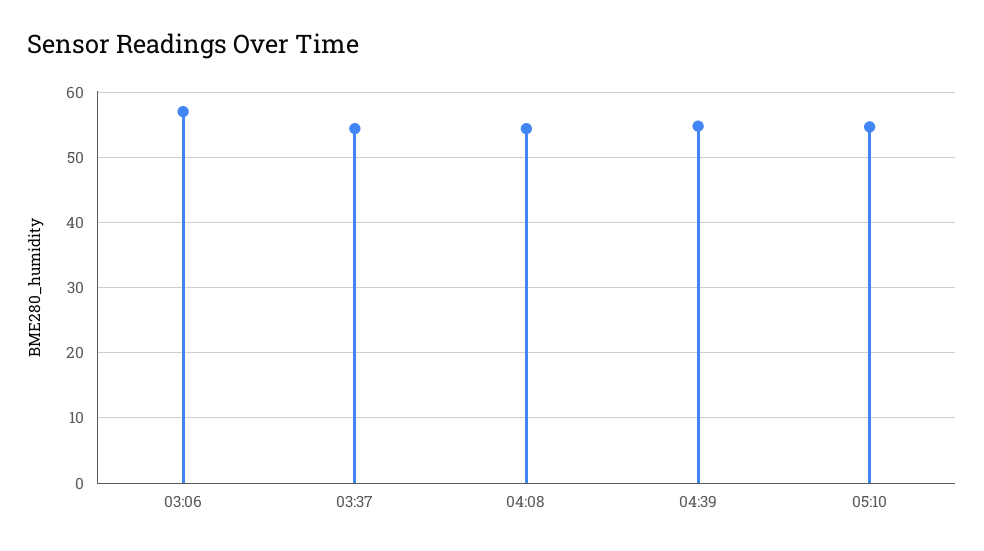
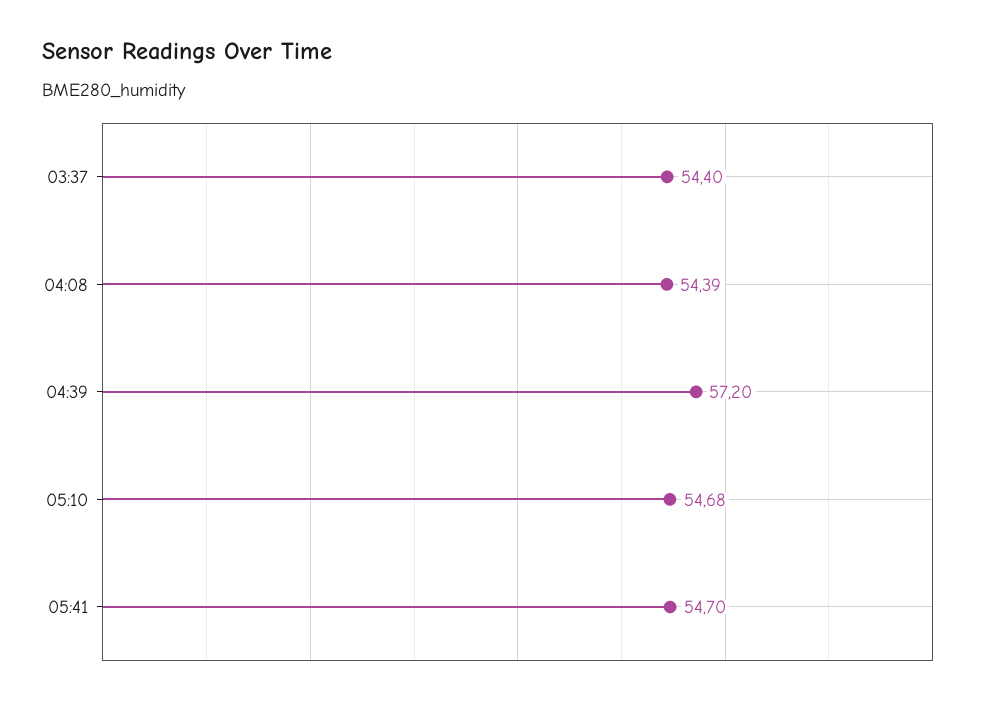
03:06: 57 -> none
04:39: 55 -> 57.2
05:41: none -> 54.7

